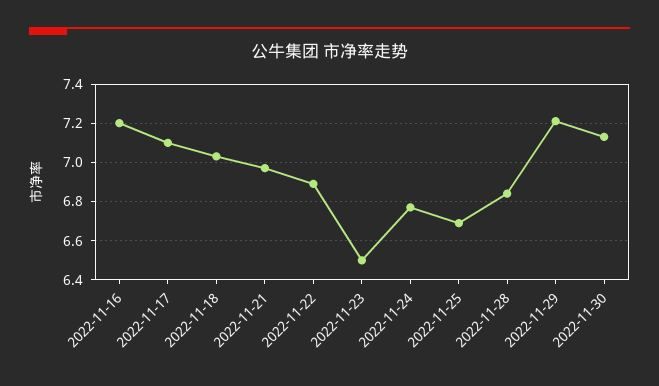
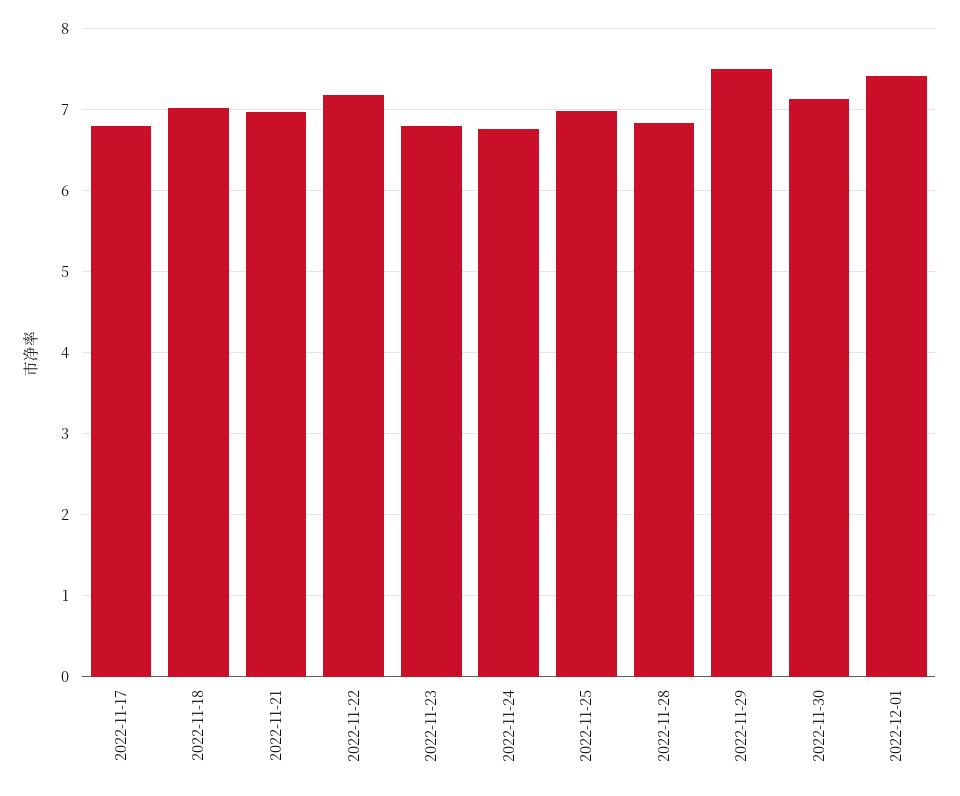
2022-11-16: 7.2 -> none
2022-11-17: 7.1 -> 6.8
2022-11-22: 6.9 -> 7.2
2022-11-23: 6.5 -> 6.8
2022-11-25: 6.7 -> 7
2022-11-29: 7.2 -> 7.5
2022-12-01: none -> 7.4

